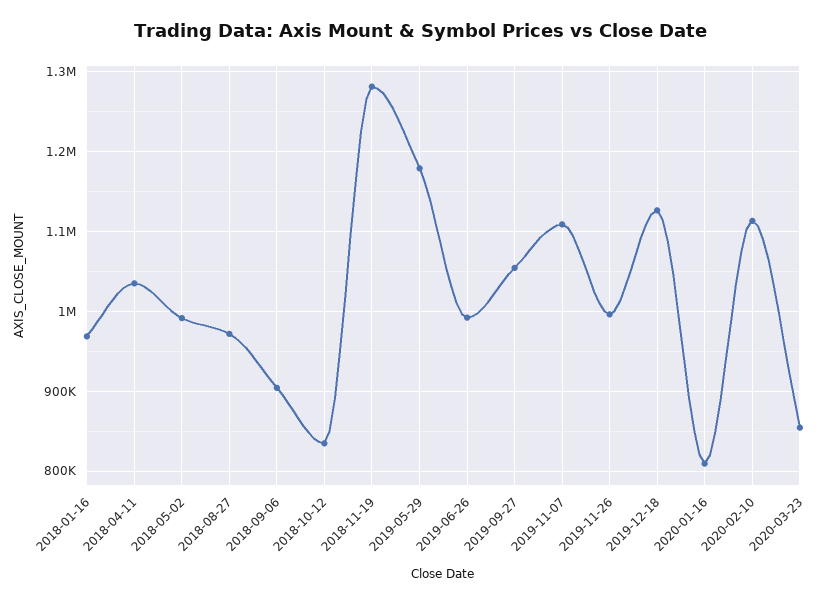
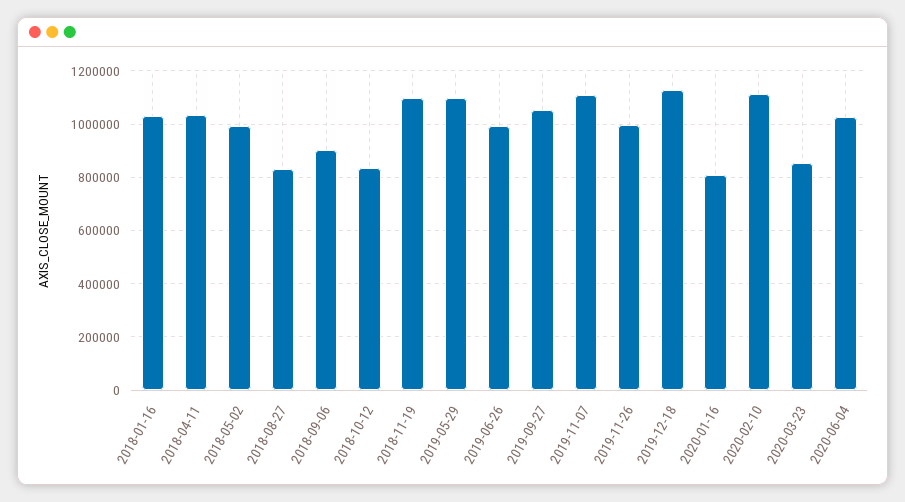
2018-01-16: 970000 -> 1025000
2018-08-27: 970000 -> 825000
2018-11-19: 1280000 -> 1100000
2019-05-29: 1180000 -> 1100000
2020-06-04: none -> 1025000

